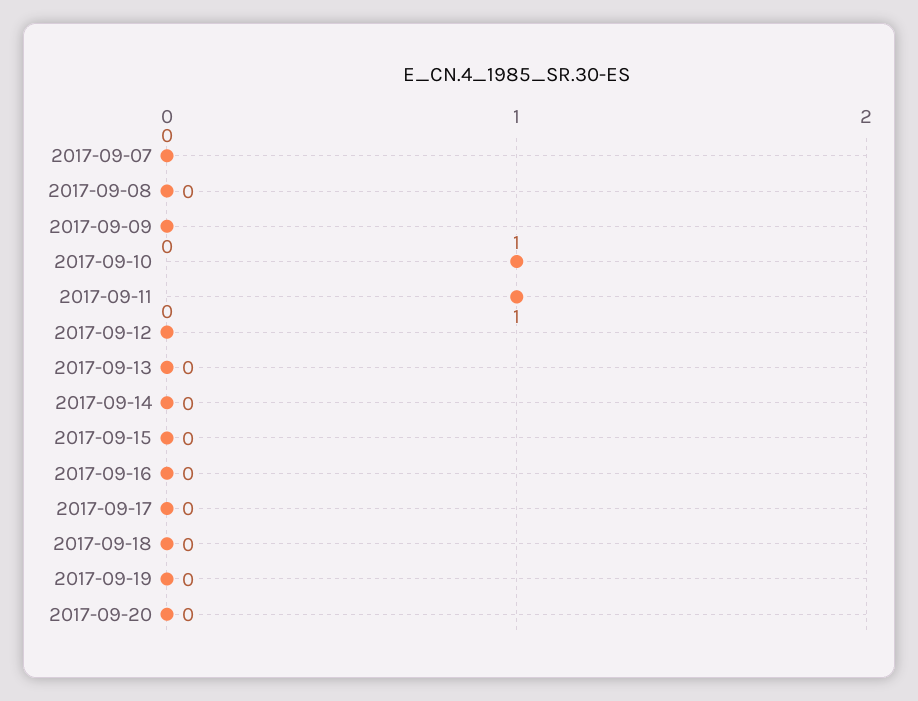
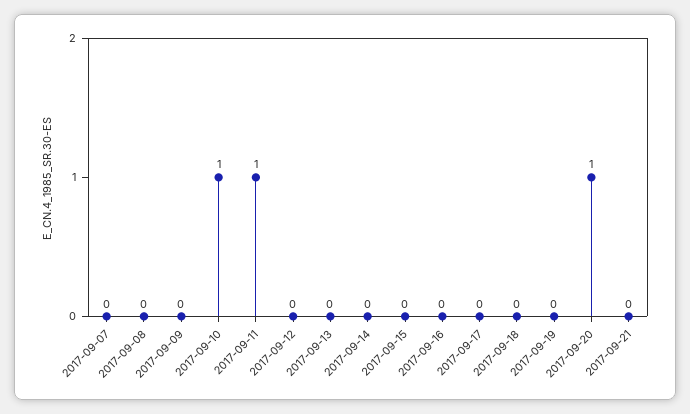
2017-09-20: 0 -> 1
2017-09-21: none -> 0

